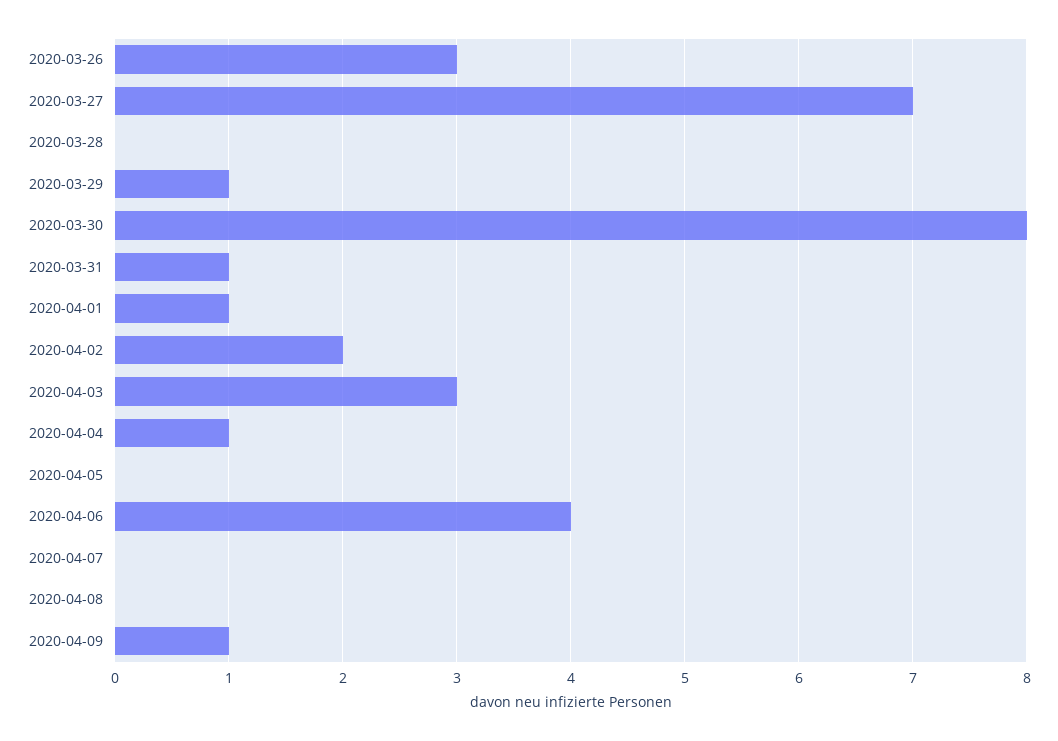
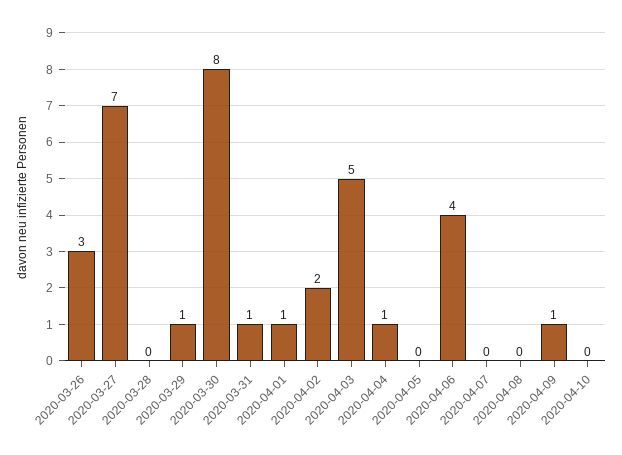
2020-04-03: 3 -> 5
2020-04-10: none -> 0

